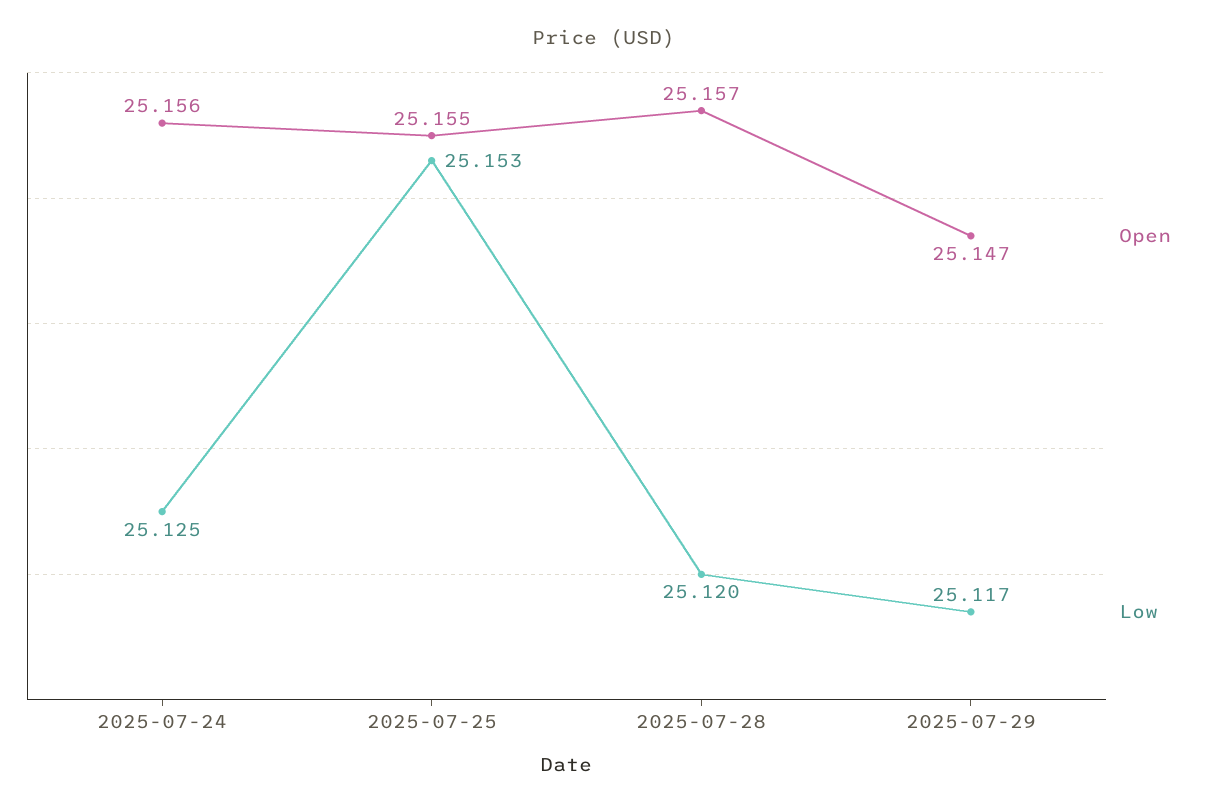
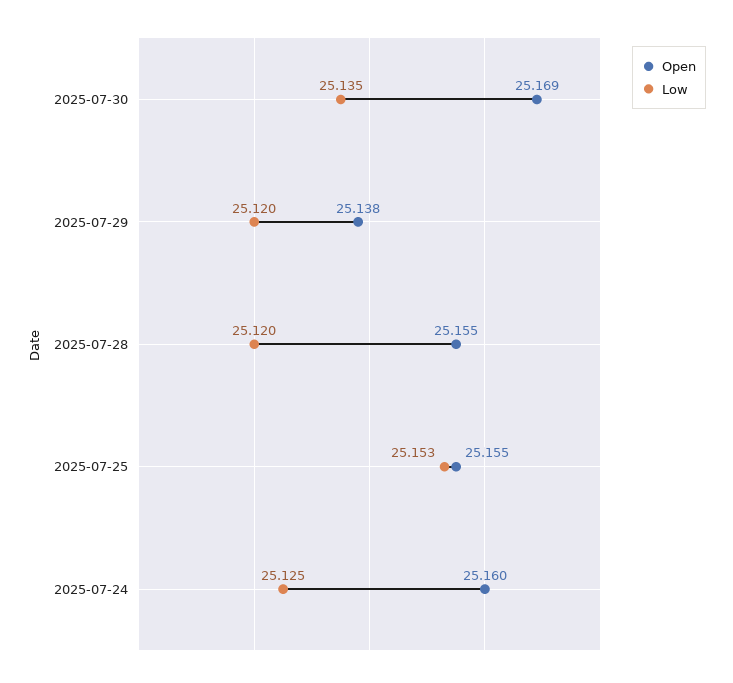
Open, 2025-07-24: 25.156 -> 25.16
Open, 2025-07-28: 25.157 -> 25.155
Open, 2025-07-29: 25.147 -> 25.138
Low, 2025-07-29: 25.117 -> 25.12
Open, 2025-07-30: none -> 25.169
Low, 2025-07-30: none -> 25.135

